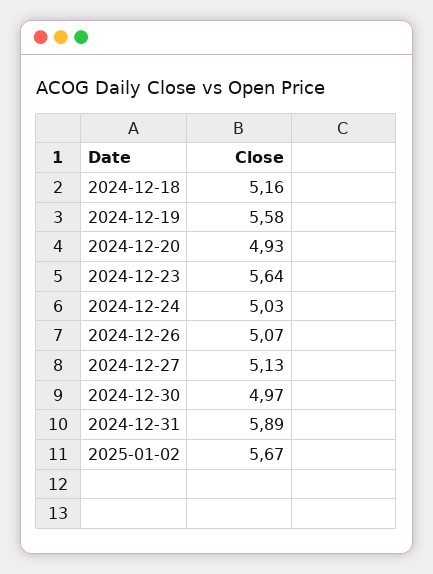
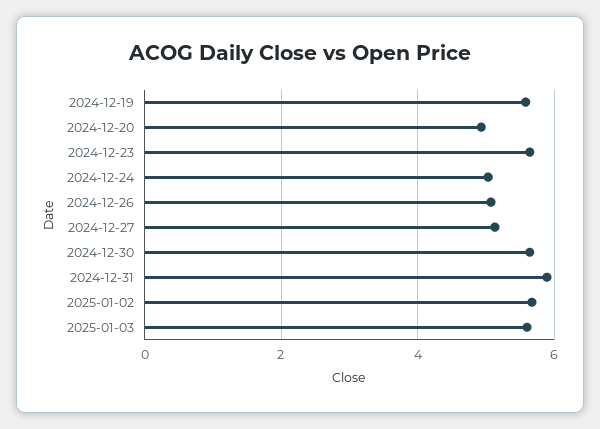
2024-12-18: 5.16 -> none
2024-12-30: 4.97 -> 5.6
2025-01-03: none -> 5.6

